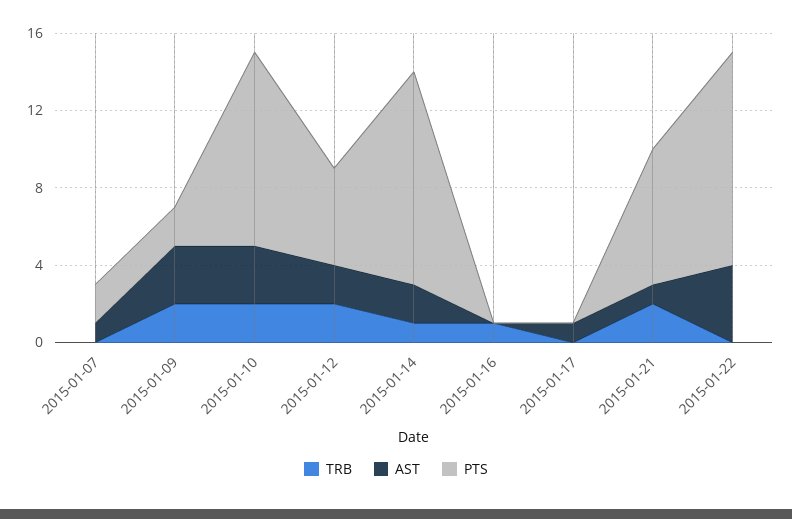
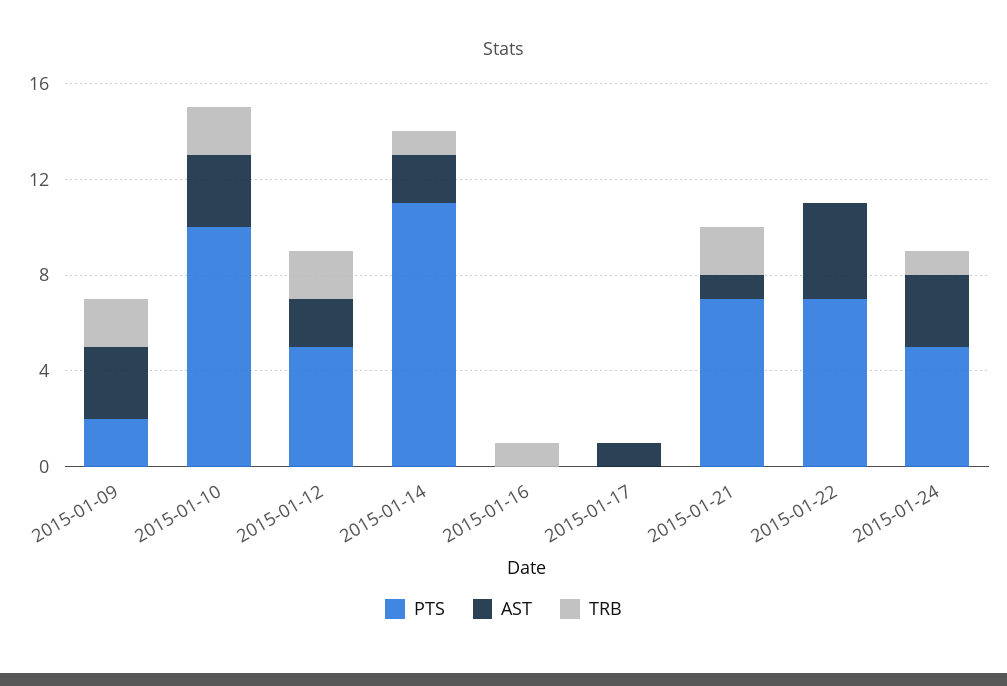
TRB, 2015-01-07: 0 -> none
AST, 2015-01-07: 1 -> none
PTS, 2015-01-07: 2 -> none
PTS, 2015-01-22: 11 -> 7
PTS, 2015-01-24: none -> 5
AST, 2015-01-24: none -> 3
TRB, 2015-01-24: none -> 1

